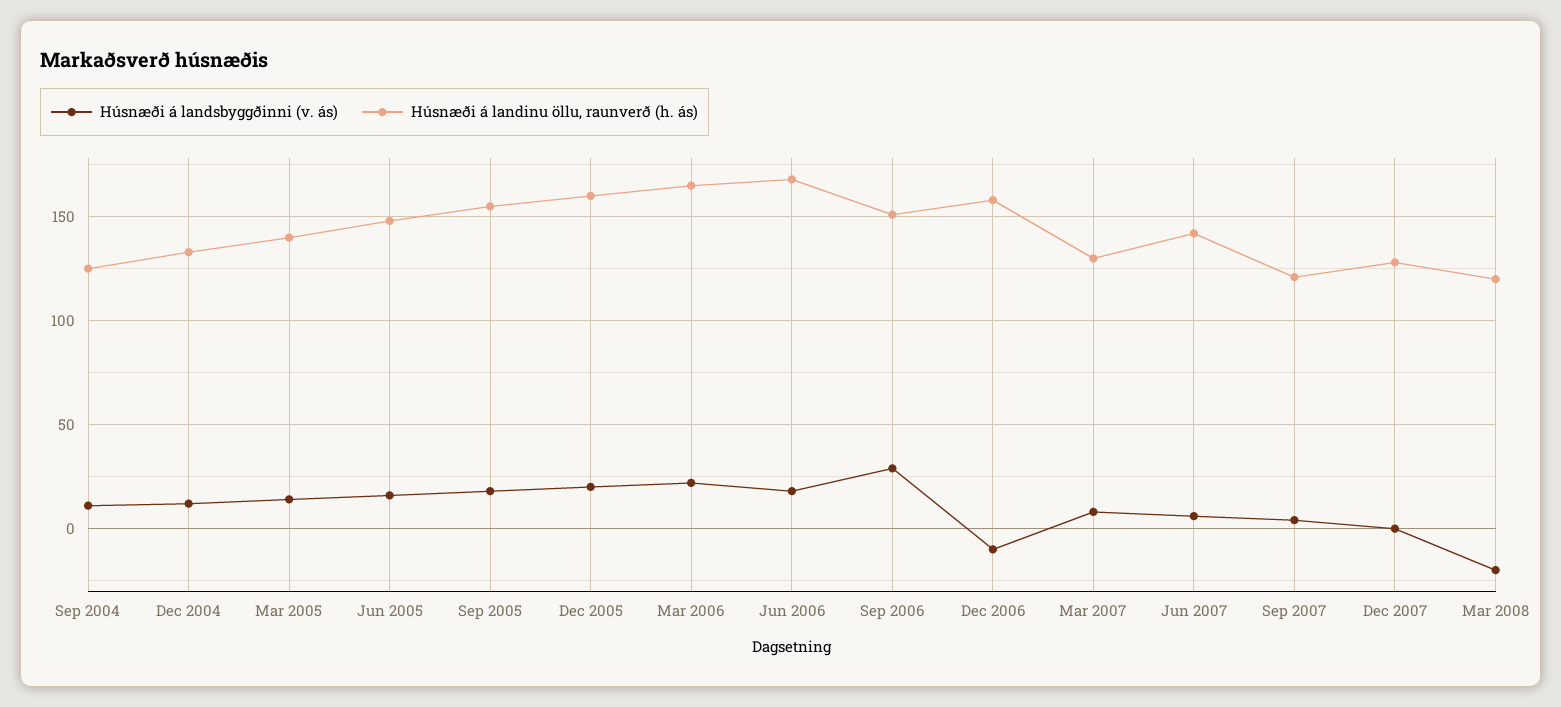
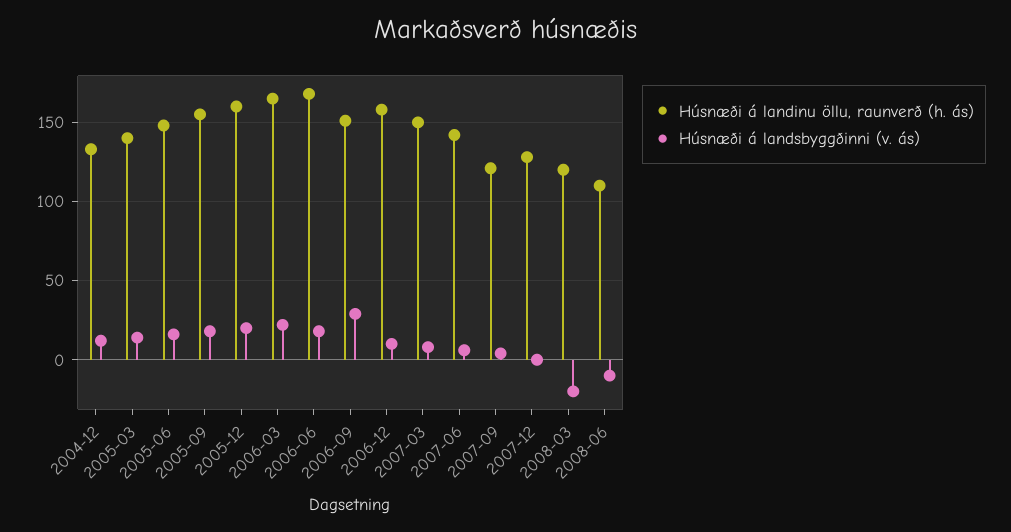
Húsnæði á landsbyggðinni (v. ás), Sep 2004: 10 -> none
Húsnæði á landinu öllu, raunverð (h. ás), Sep 2004: 125 -> none
Húsnæði á landsbyggðinni (v. ás), Dec 2006: -10 -> 10
Húsnæði á landinu öllu, raunverð (h. ás), Mar 2007: 130 -> 150
Húsnæði á landinu öllu, raunverð (h. ás), 2008-06: none -> 110
Húsnæði á landsbyggðinni (v. ás), 2008-06: none -> -10

